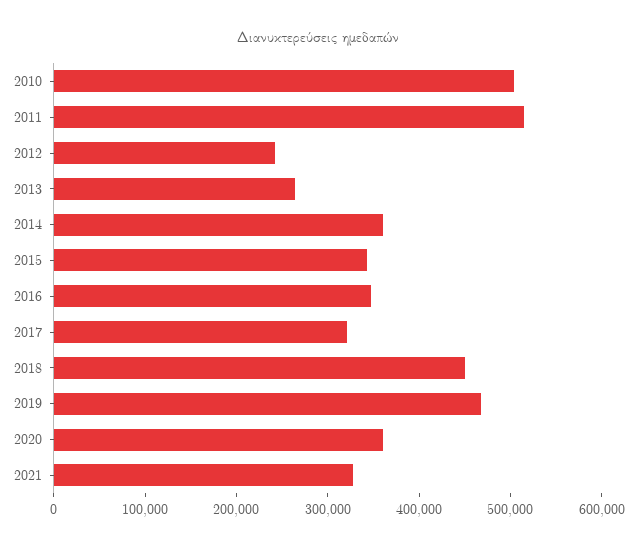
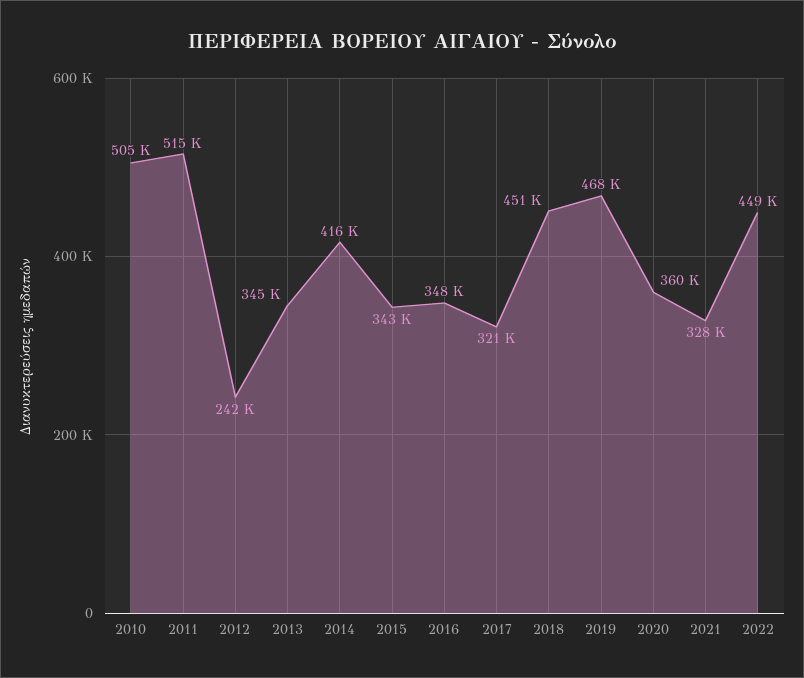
2013: 260000 -> 345000
2014: 360000 -> 416000
2022: none -> 449000

